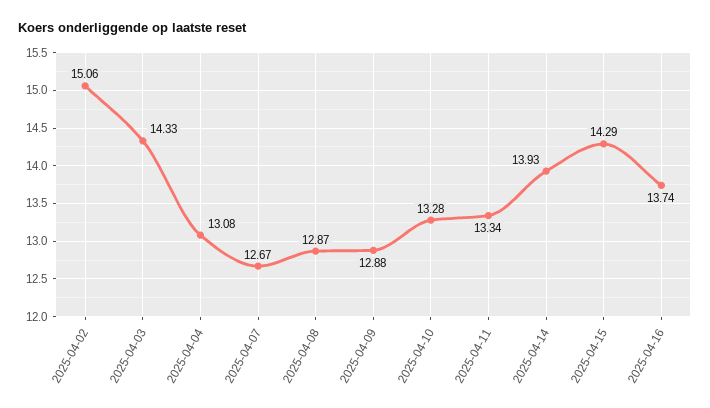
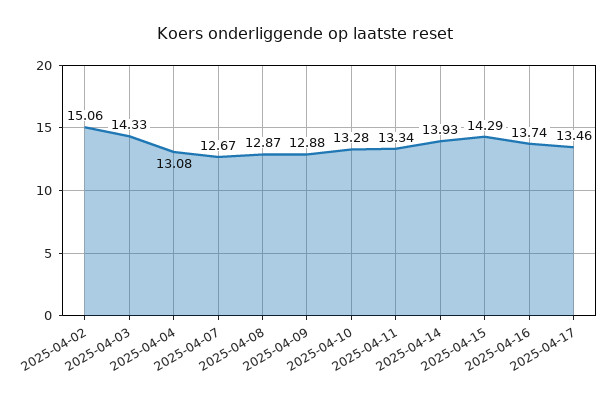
2025-04-17: none -> 13.46

